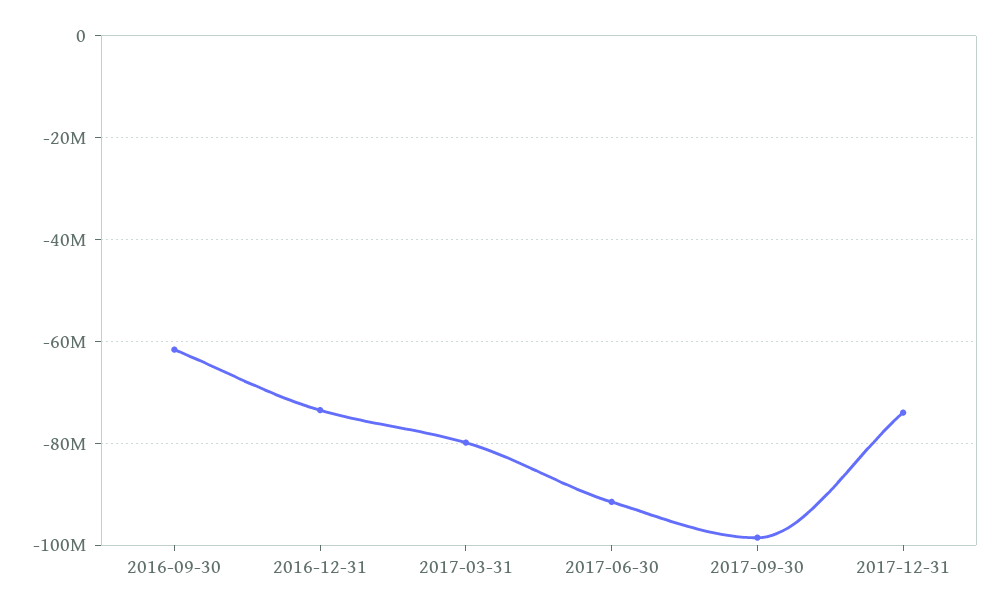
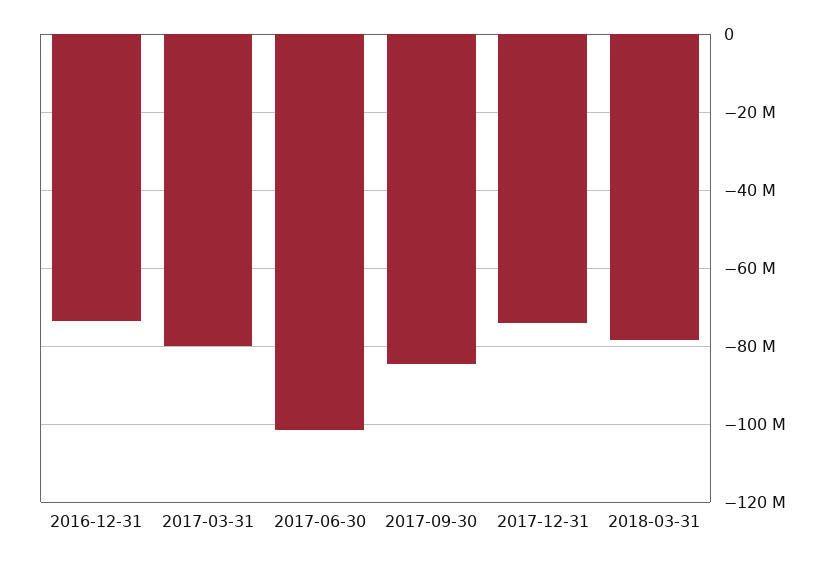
2016-09-30: -62000000 -> none
2017-06-30: -92000000 -> -102000000
2017-09-30: -98000000 -> -84000000
2018-03-31: none -> -78000000

